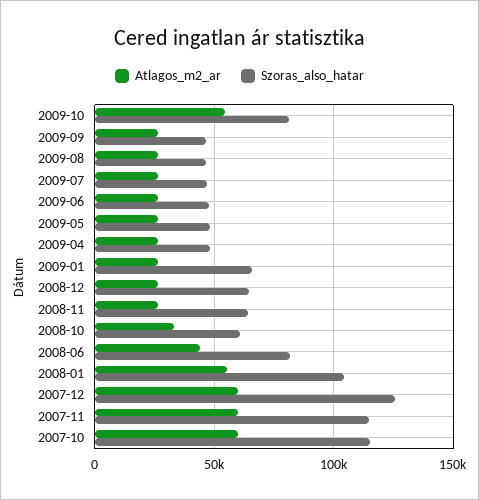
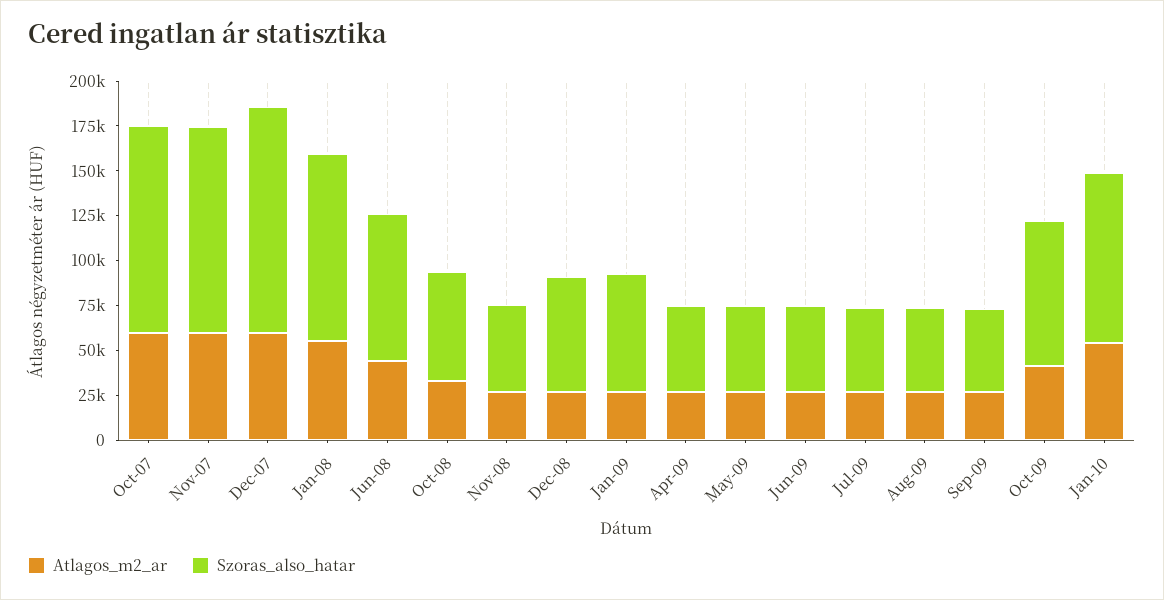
Atlagos_m2_ar, 2009-10: 55000 -> 40000
Szoras_also_hatar, 2008-11: 65000 -> 50000
Atlagos_m2_ar, Jan-10: none -> 55000
Szoras_also_hatar, Jan-10: none -> 95000

